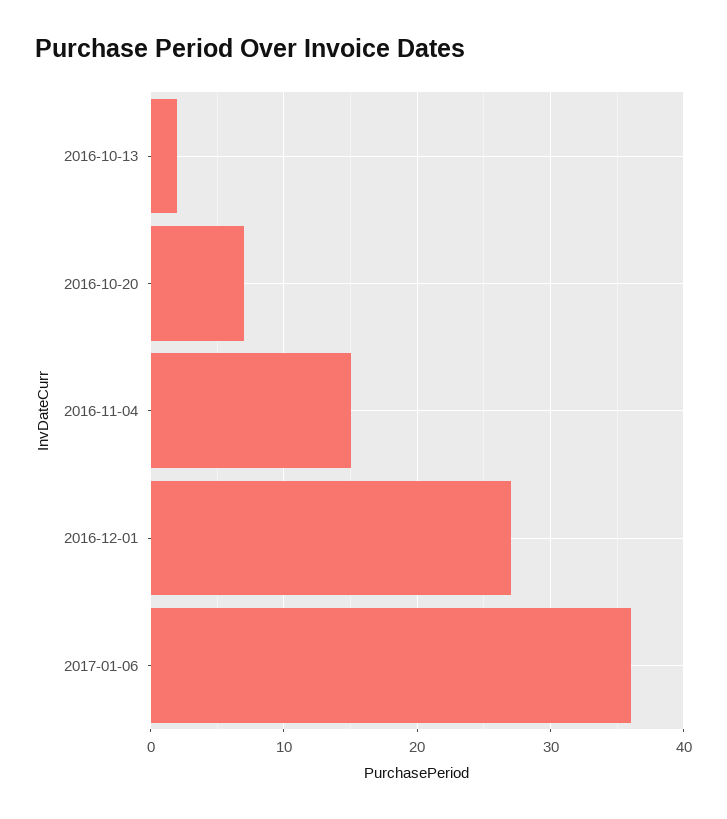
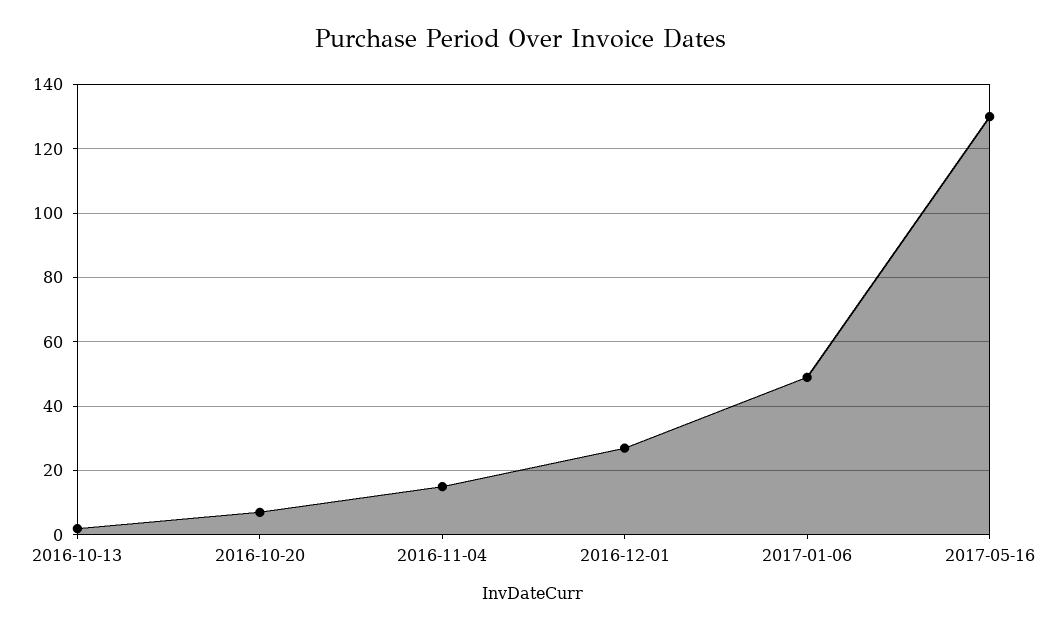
2017-01-06: 36 -> 50
2017-05-16: none -> 130

